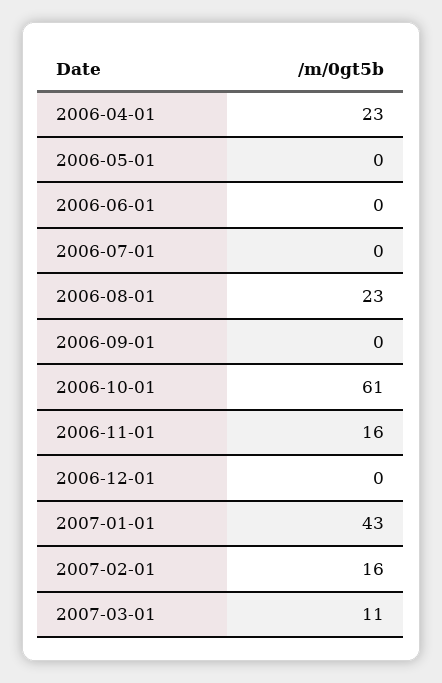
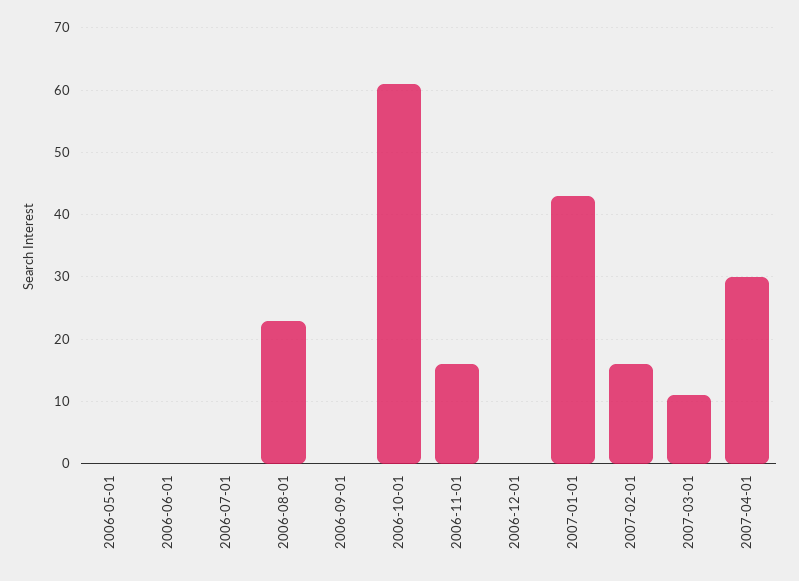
2006-04-01: 23 -> none
2007-04-01: none -> 30

